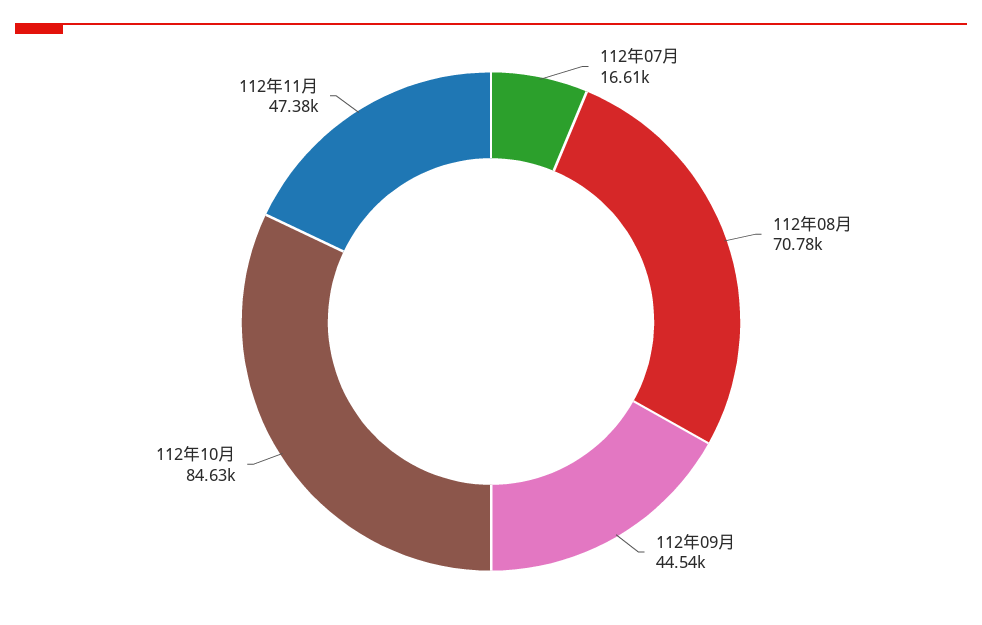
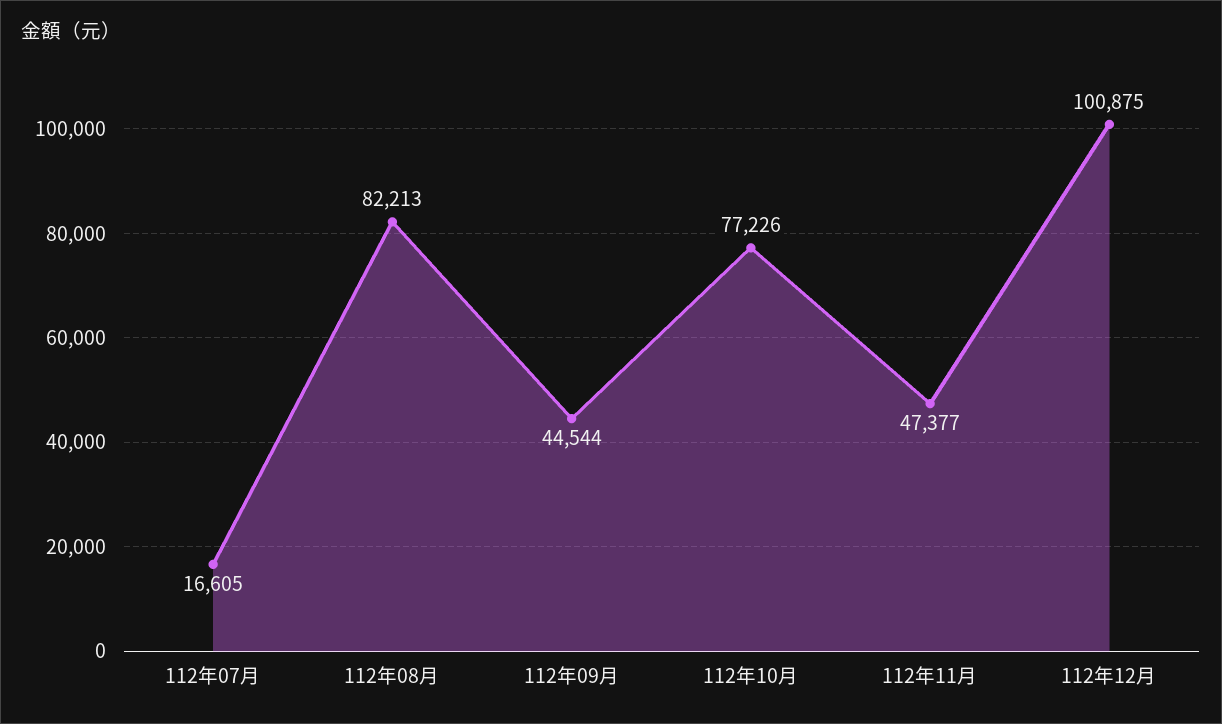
112年08月: 70780 -> 82213
112年10月: 84630 -> 77226
112年12月: none -> 100875

